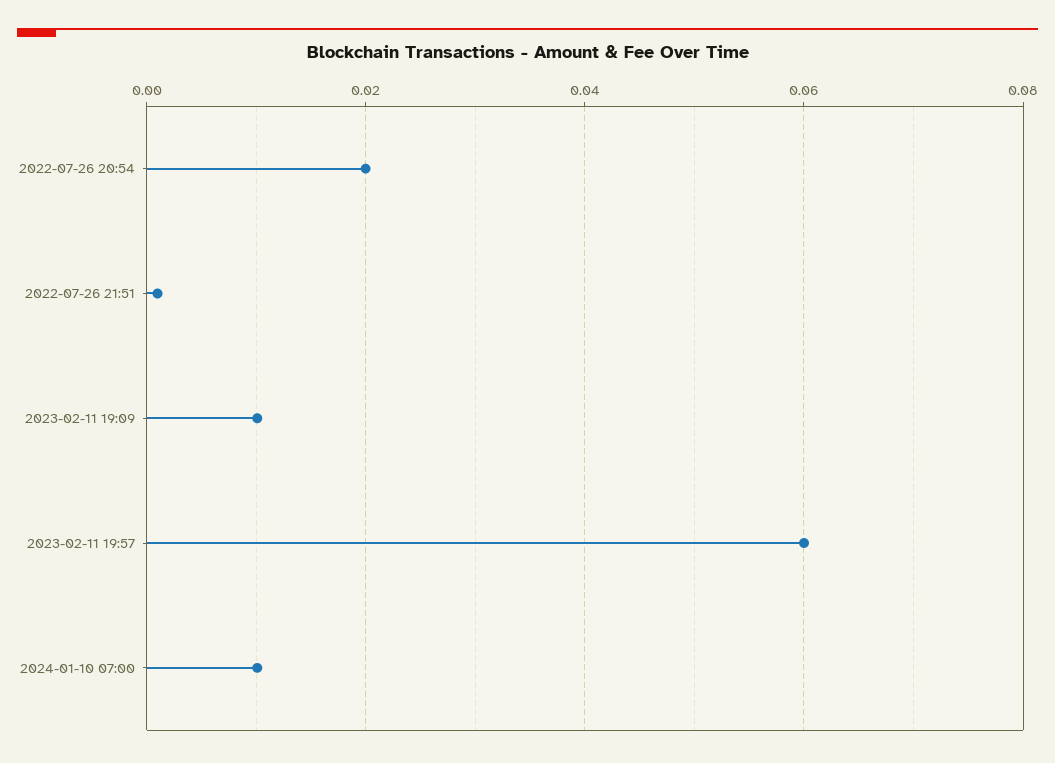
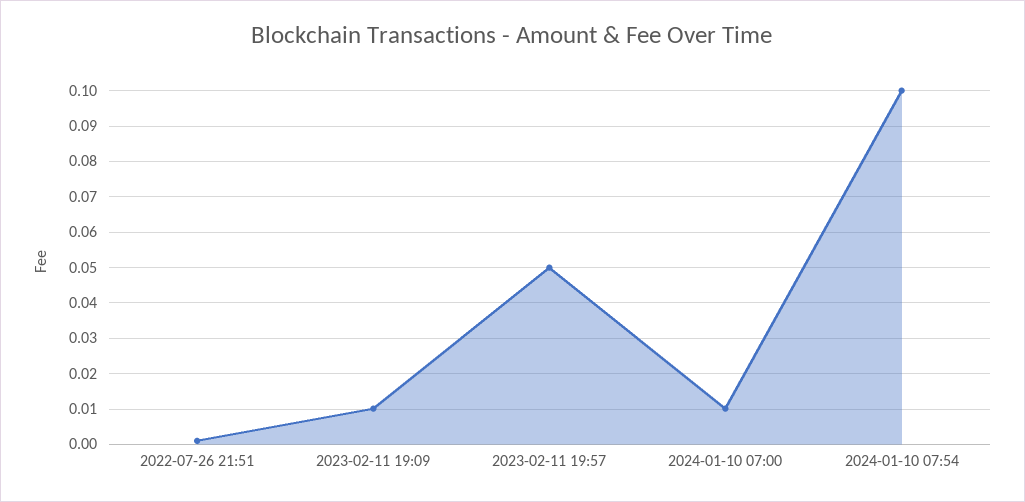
2022-07-26 20:54: 0.02 -> none
2023-02-11 19:57: 0.06 -> 0.05
2024-01-10 07:54: none -> 0.1

